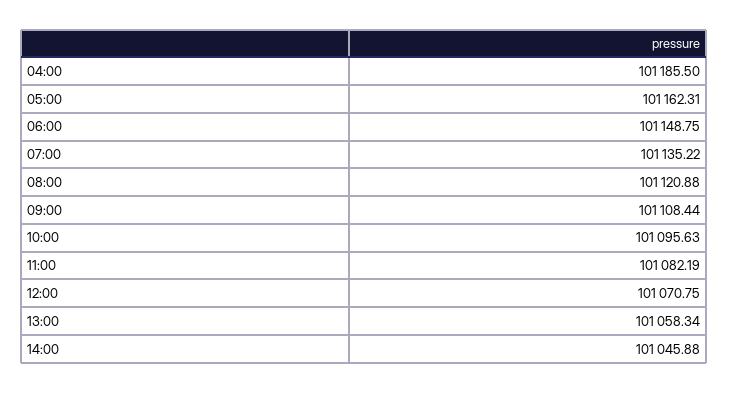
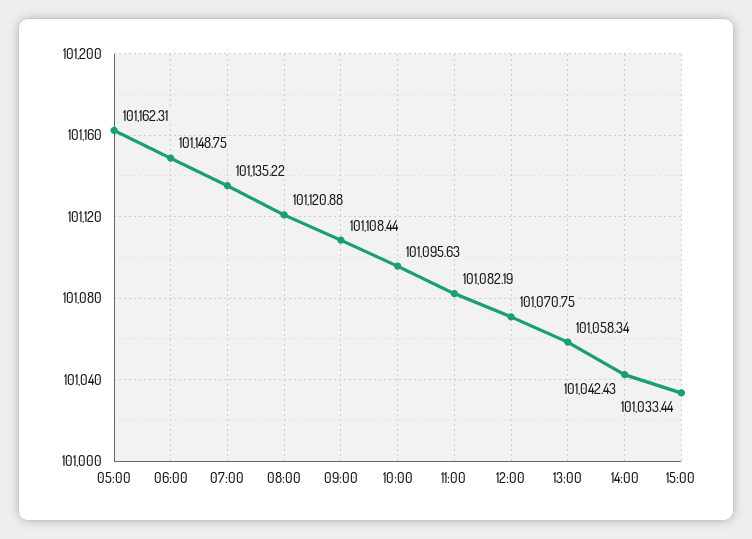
04:00: 101185.5 -> none
14:00: 101045.88 -> 101042.43
15:00: none -> 101033.44

